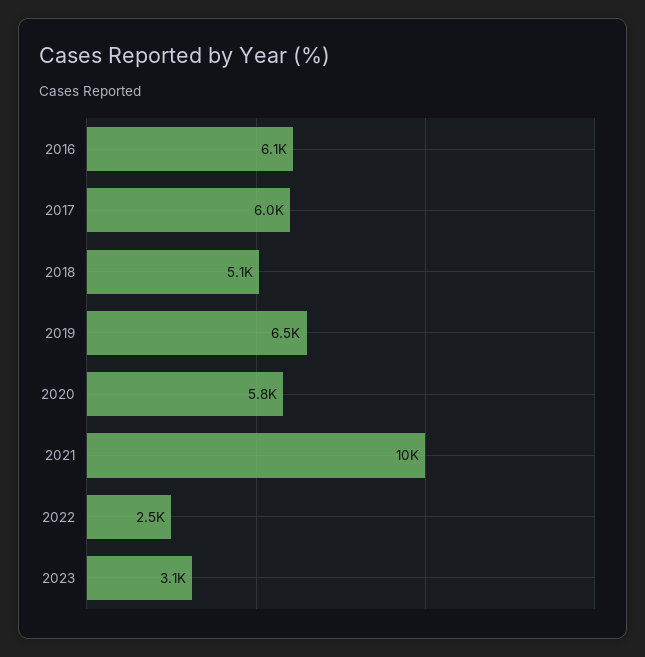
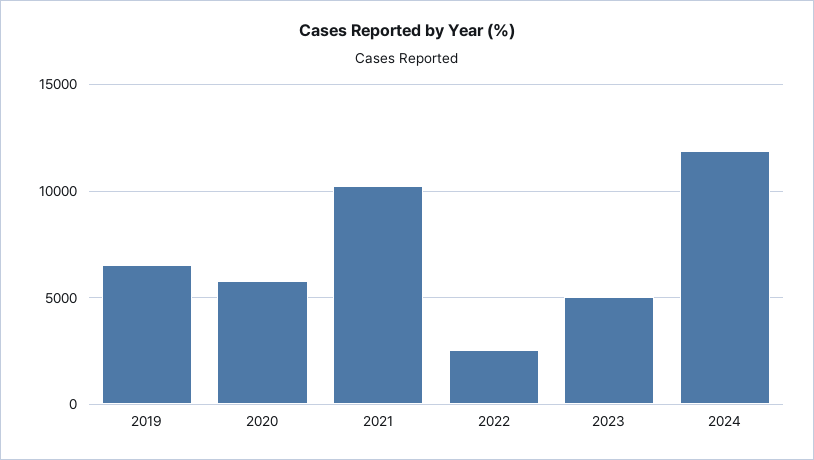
2016: 6100 -> none
2017: 6000 -> none
2018: 5100 -> none
2023: 3100 -> 5000
2024: none -> 12000

